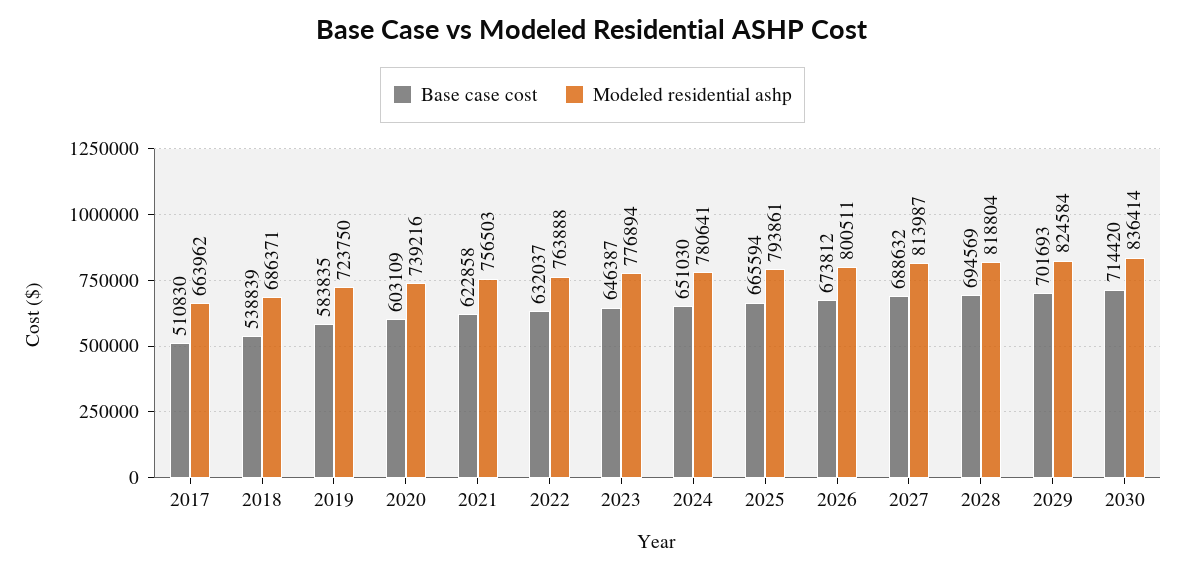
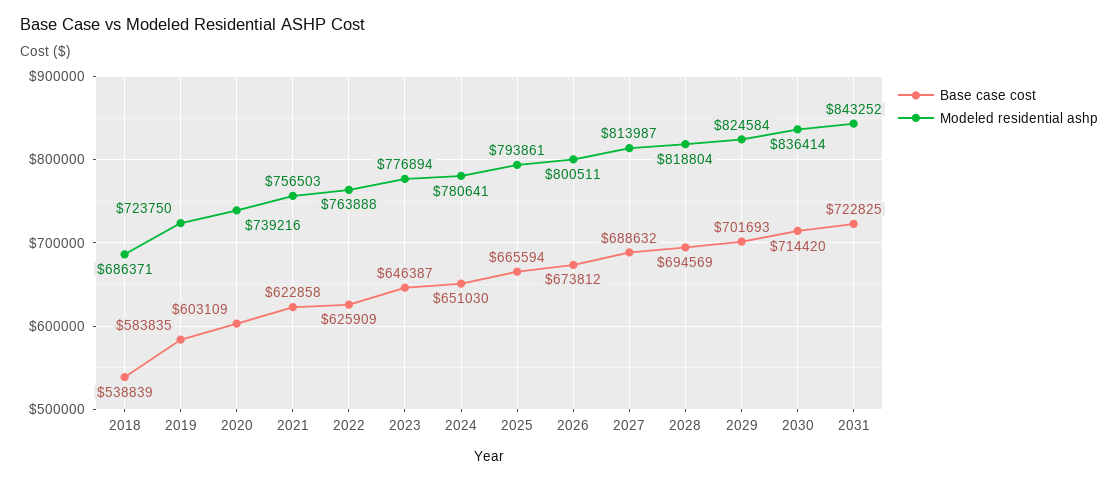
Base case cost, 2017: 510830 -> none
Modeled residential ashp, 2017: 663962 -> none
Base case cost, 2022: 632037 -> 625909
Base case cost, 2031: none -> 722825
Modeled residential ashp, 2031: none -> 843252

